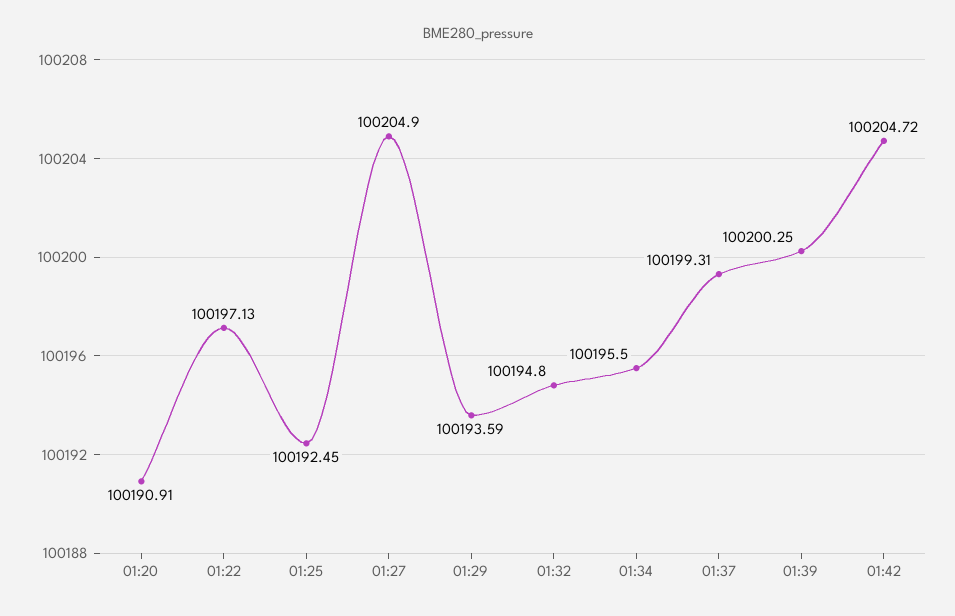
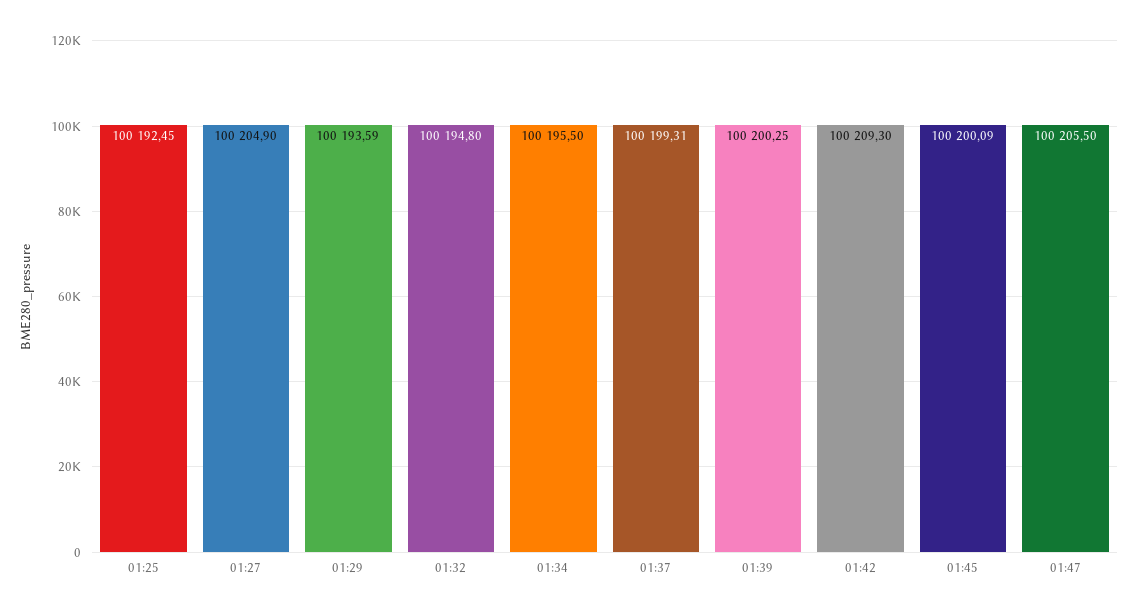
01:20: 100190.91 -> none
01:22: 100197.13 -> none
01:42: 100204.72 -> 100209.3
01:45: none -> 100200.09
01:47: none -> 100205.5

